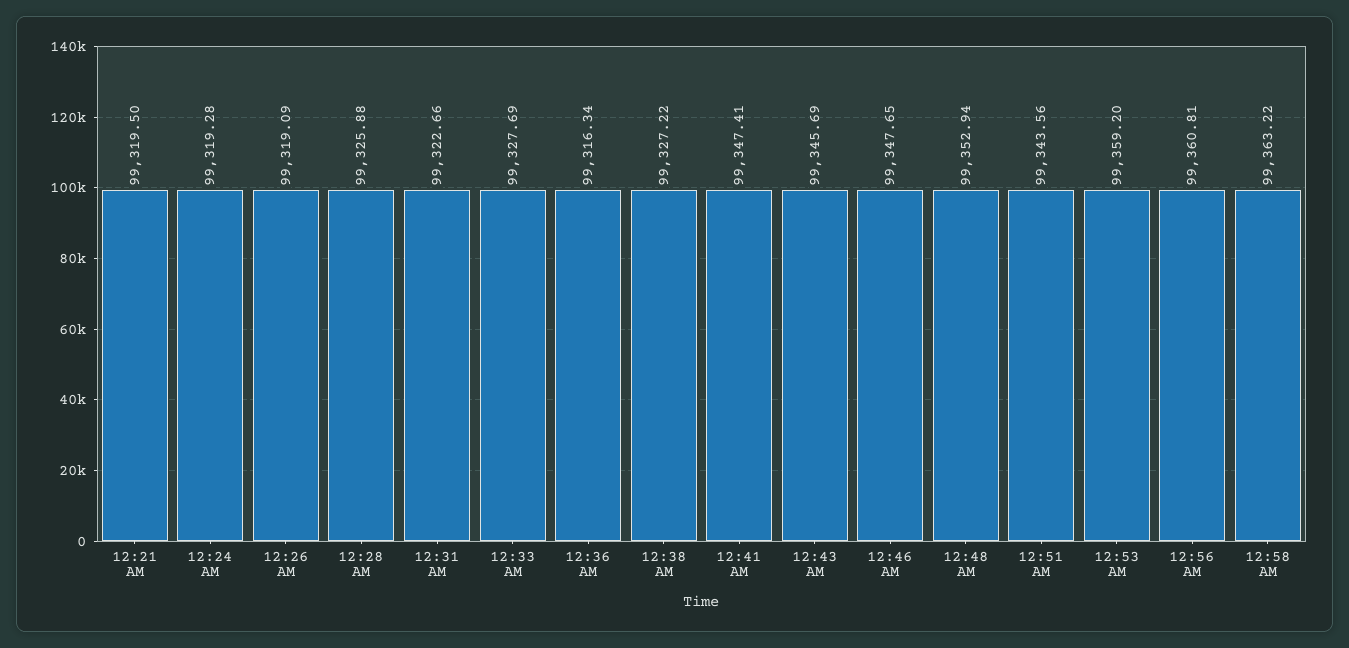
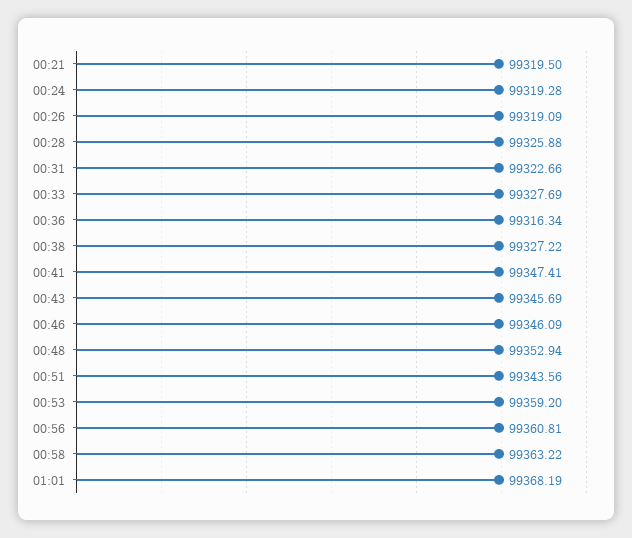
12:46 AM: 99347.65 -> 99346.09
01:01: none -> 99368.19

